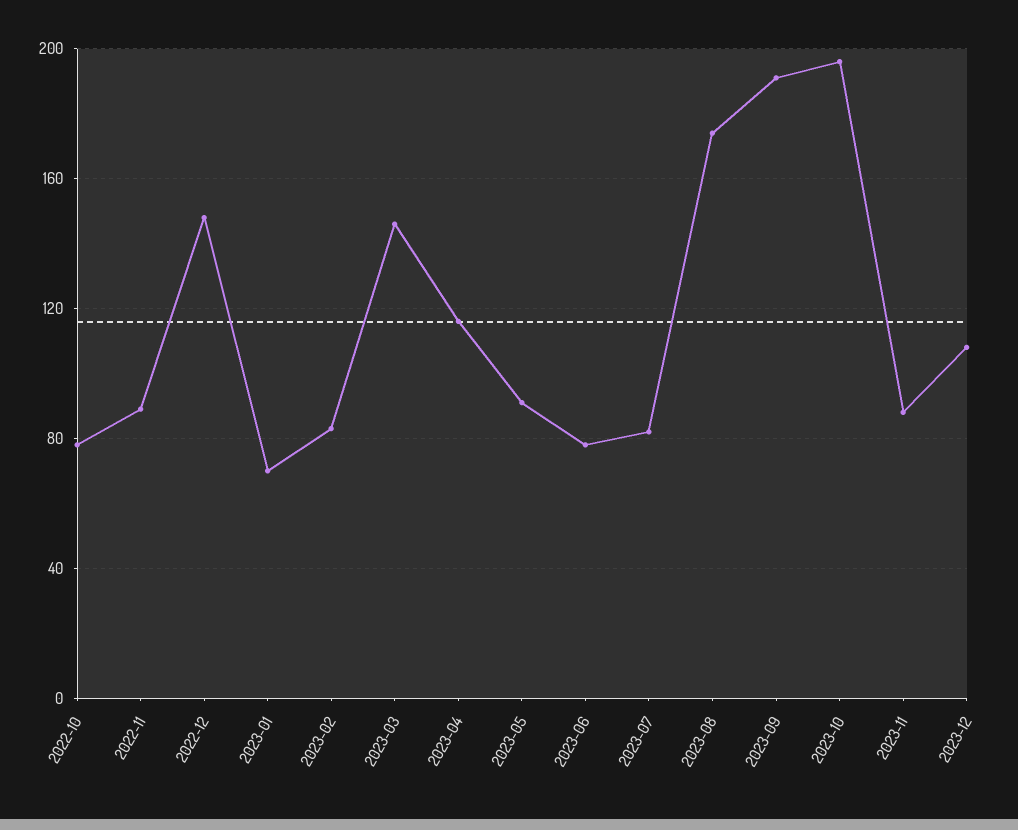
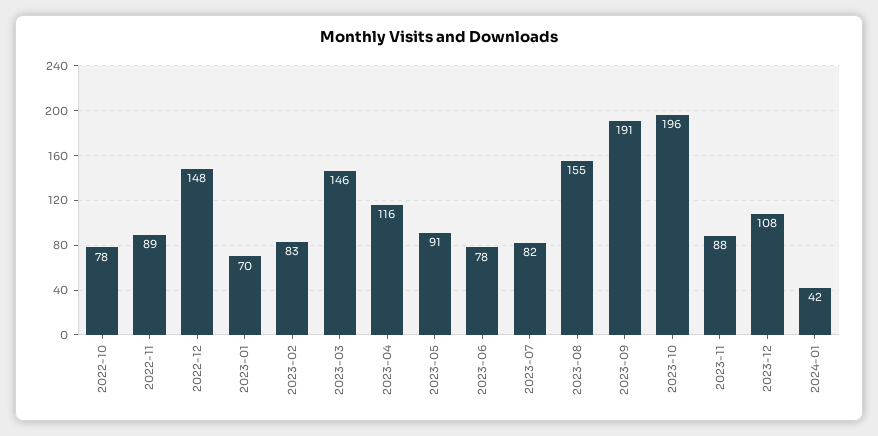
2023-08: 175 -> 155
2024-01: none -> 42

